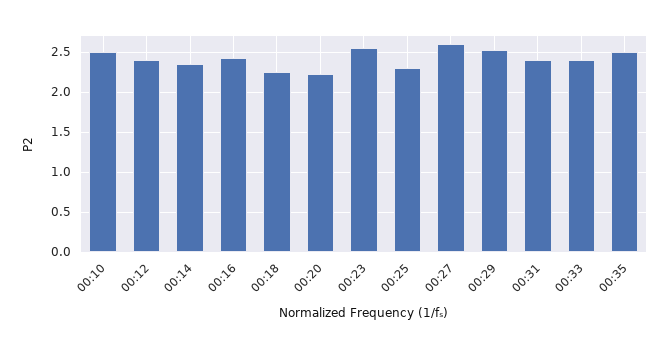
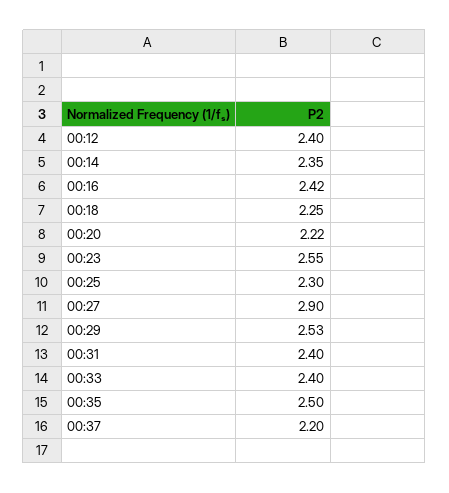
00:10: 2.5 -> none
00:27: 2.6 -> 2.9
00:37: none -> 2.2

